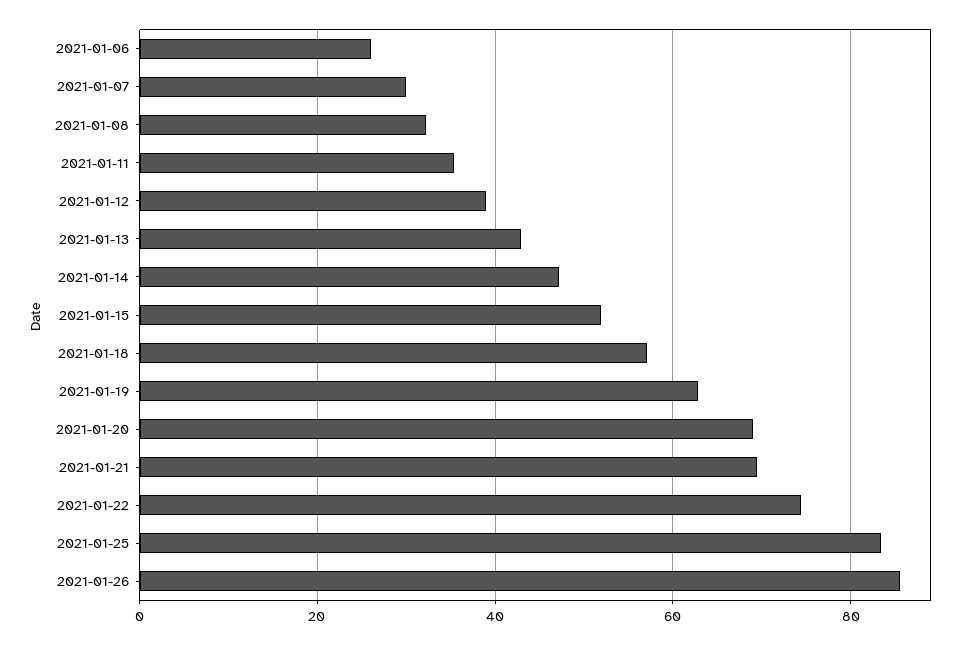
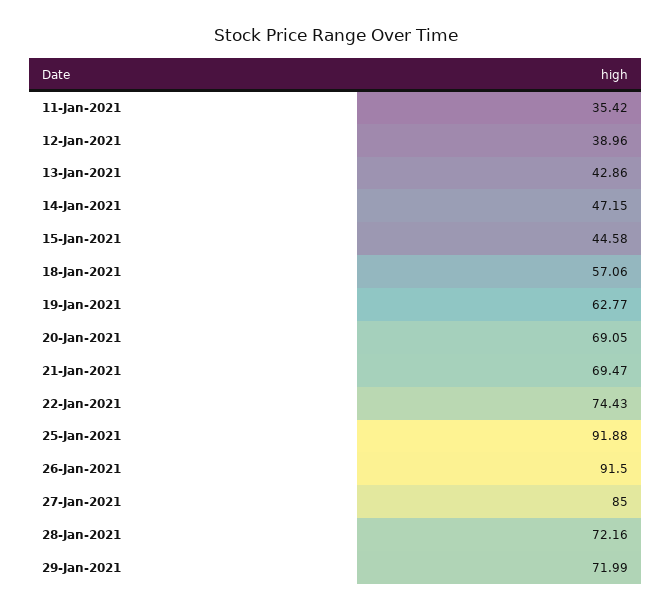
2021-01-06: 26 -> none
2021-01-07: 30 -> none
2021-01-08: 32 -> none
2021-01-15: 52 -> 44.58
2021-01-25: 84 -> 91.88
2021-01-26: 86 -> 91.5
27-Jan-2021: none -> 85
28-Jan-2021: none -> 72.16
29-Jan-2021: none -> 71.99

